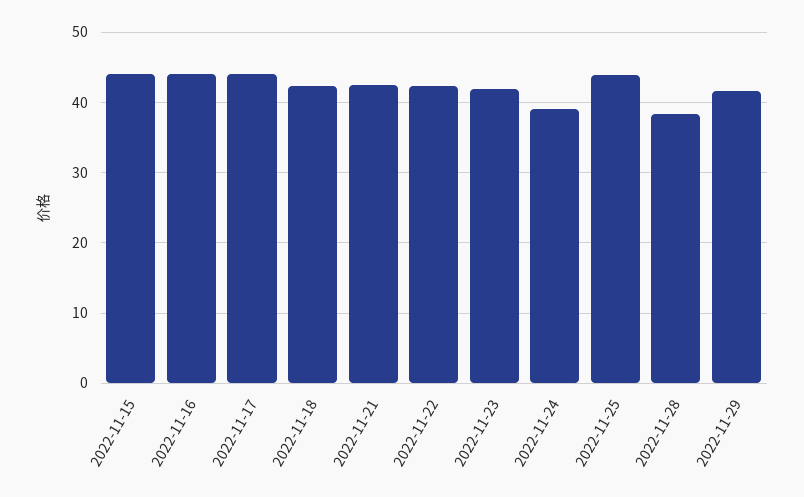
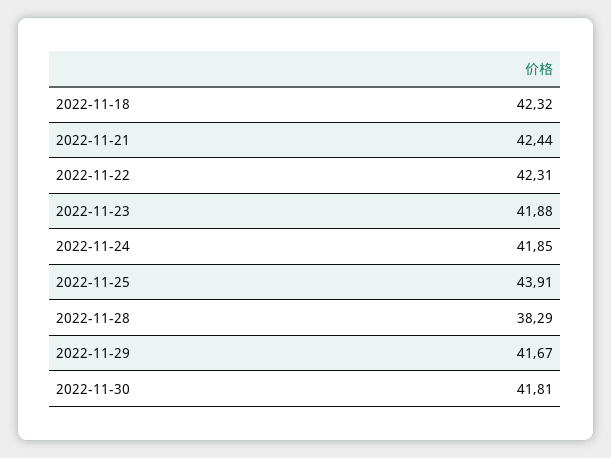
2022-11-15: 44 -> none
2022-11-16: 44 -> none
2022-11-17: 44 -> none
2022-11-24: 39 -> 41.85
2022-11-30: none -> 41.81

